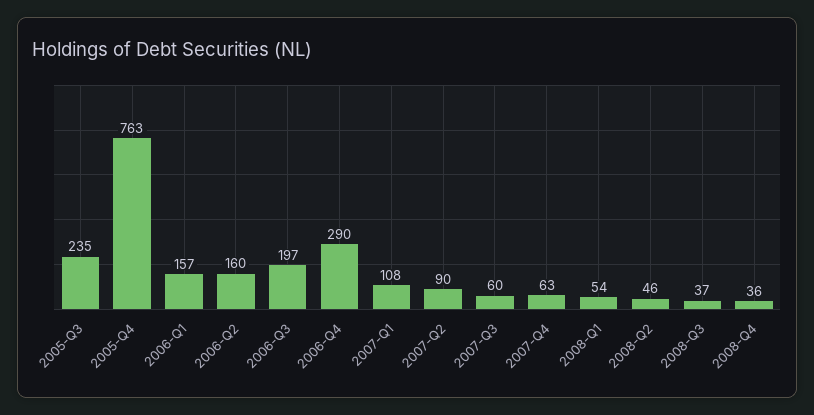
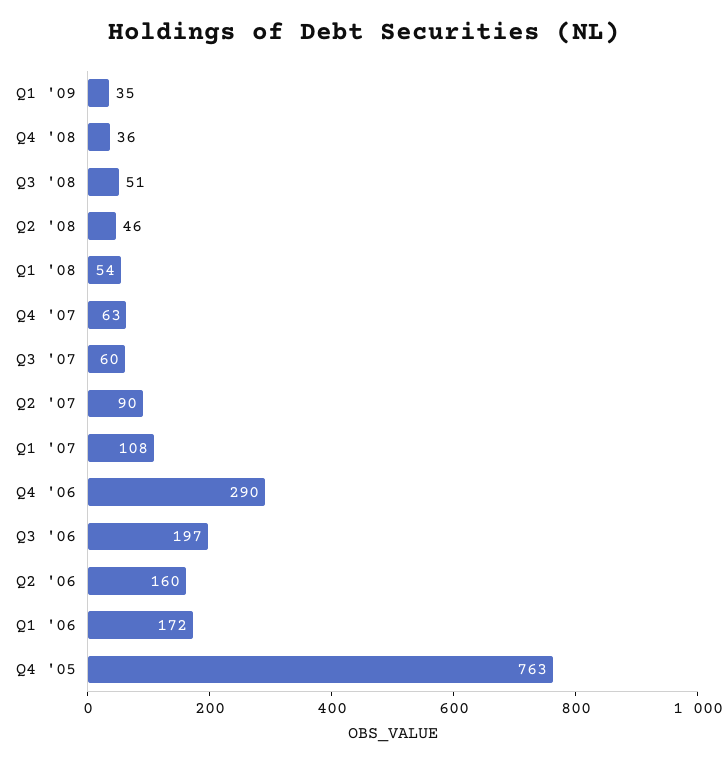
2005-Q3: 235 -> none
2006-Q1: 157 -> 172
2008-Q3: 37 -> 51
Q1 '09: none -> 35

